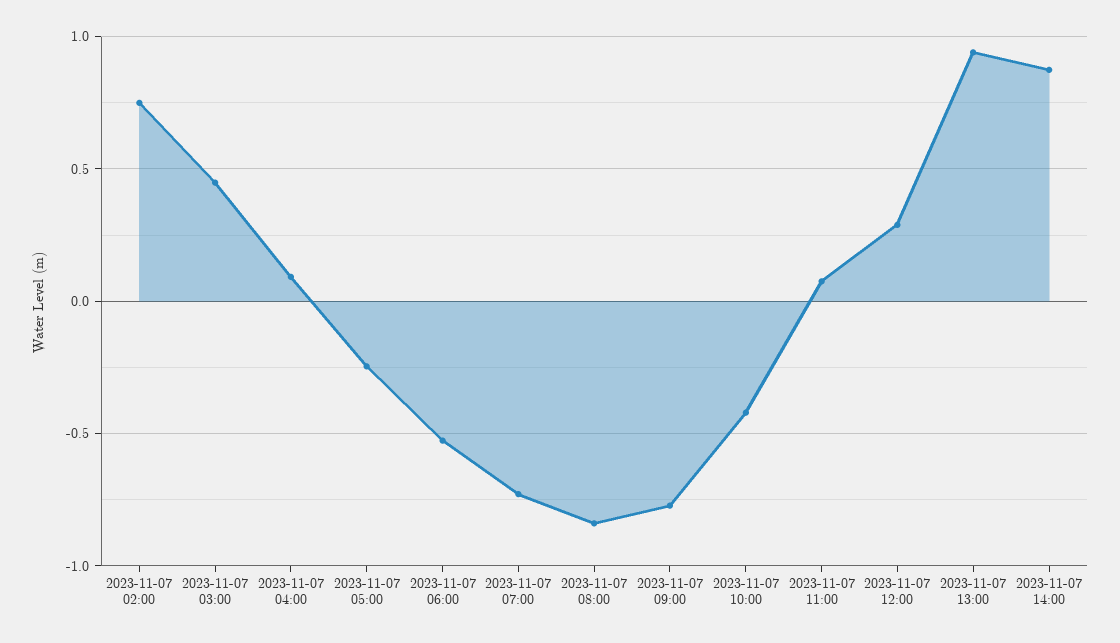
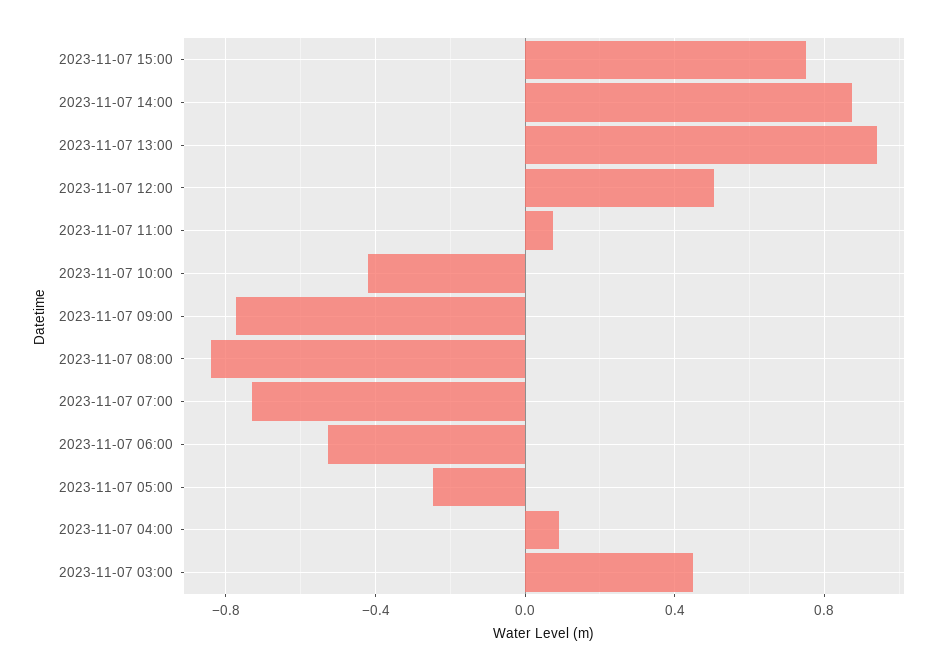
2023-11-07 02:00: 0.75 -> none
2023-11-07 12:00: 0.3 -> 0.5
2023-11-07 15:00: none -> 0.75

